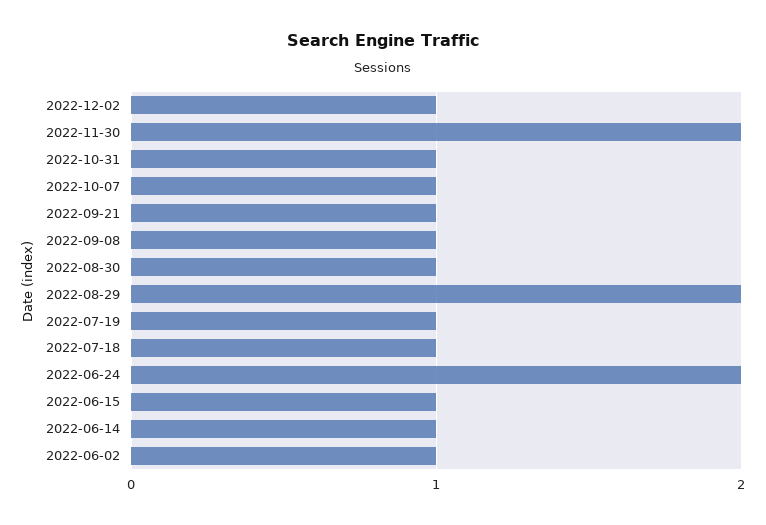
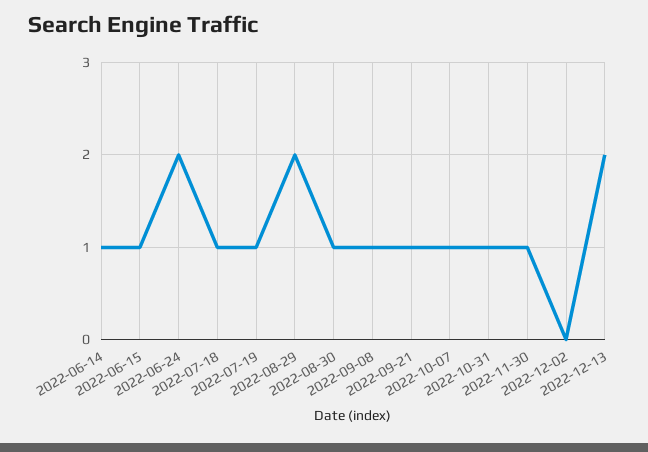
2022-12-02: 1 -> 0
2022-11-30: 2 -> 1
2022-06-02: 1 -> none
2022-12-13: none -> 2

